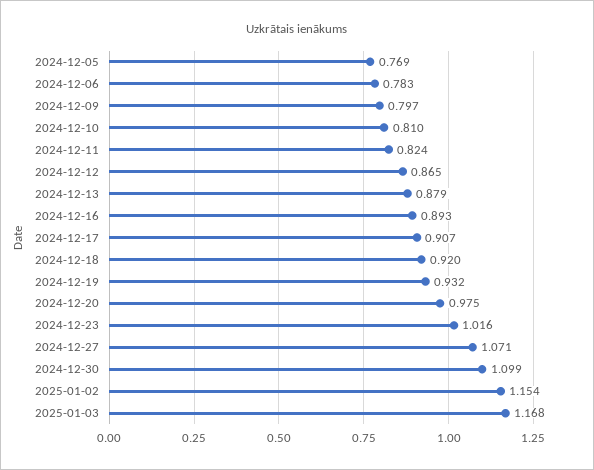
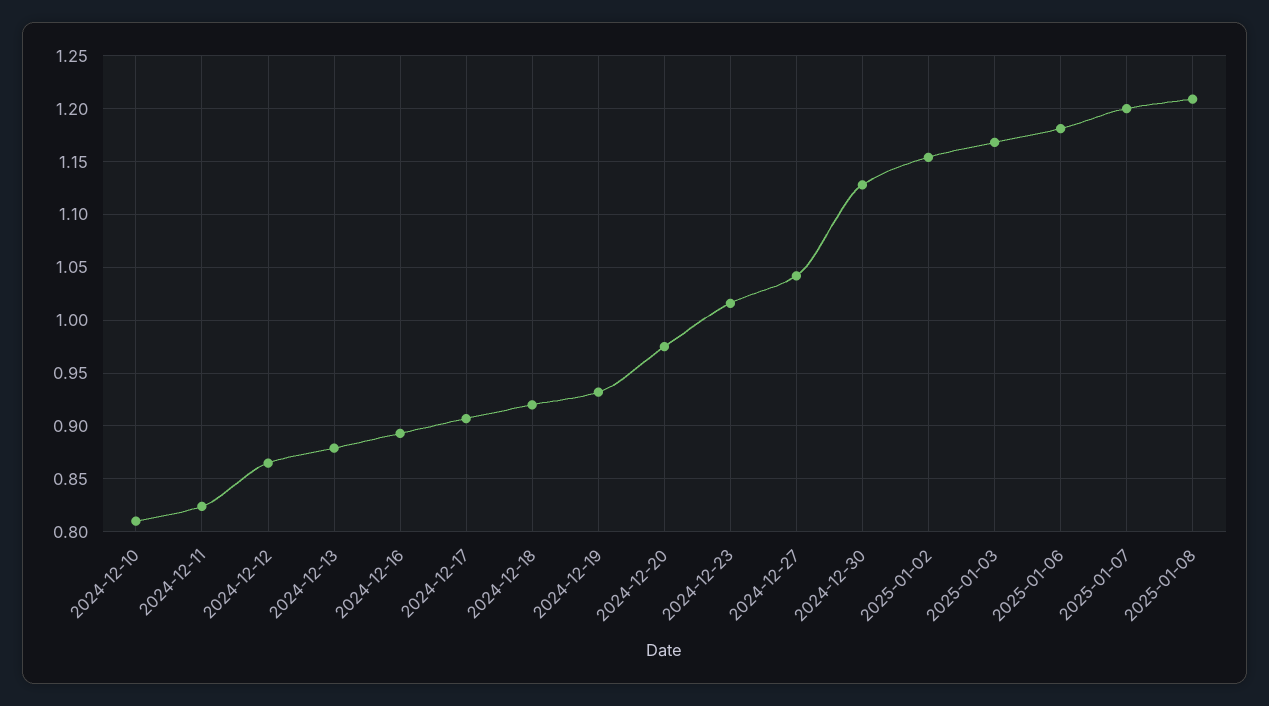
2024-12-05: 0.769 -> none
2024-12-06: 0.783 -> none
2024-12-09: 0.797 -> none
2024-12-27: 1.071 -> 1.04
2024-12-30: 1.099 -> 1.13
2025-01-06: none -> 1.18
2025-01-07: none -> 1.2
2025-01-08: none -> 1.21

